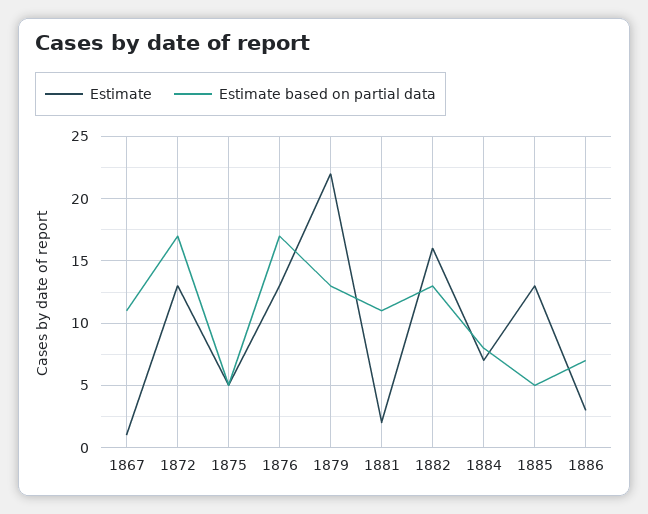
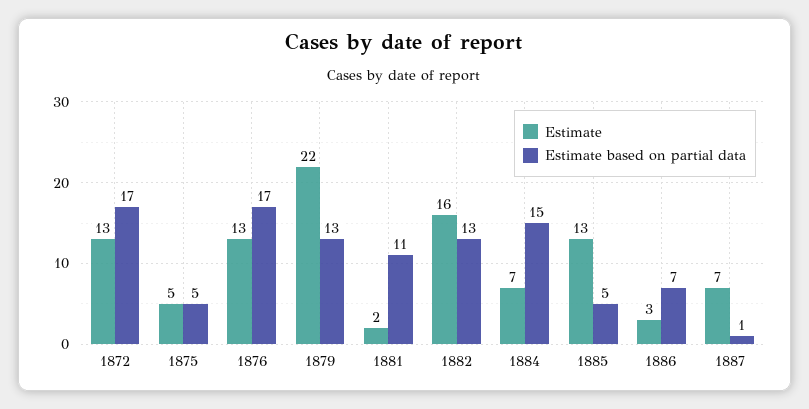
Estimate, 1867: 1 -> none
Estimate based on partial data, 1867: 11 -> none
Estimate based on partial data, 1884: 8 -> 15
Estimate, 1887: none -> 7
Estimate based on partial data, 1887: none -> 1

